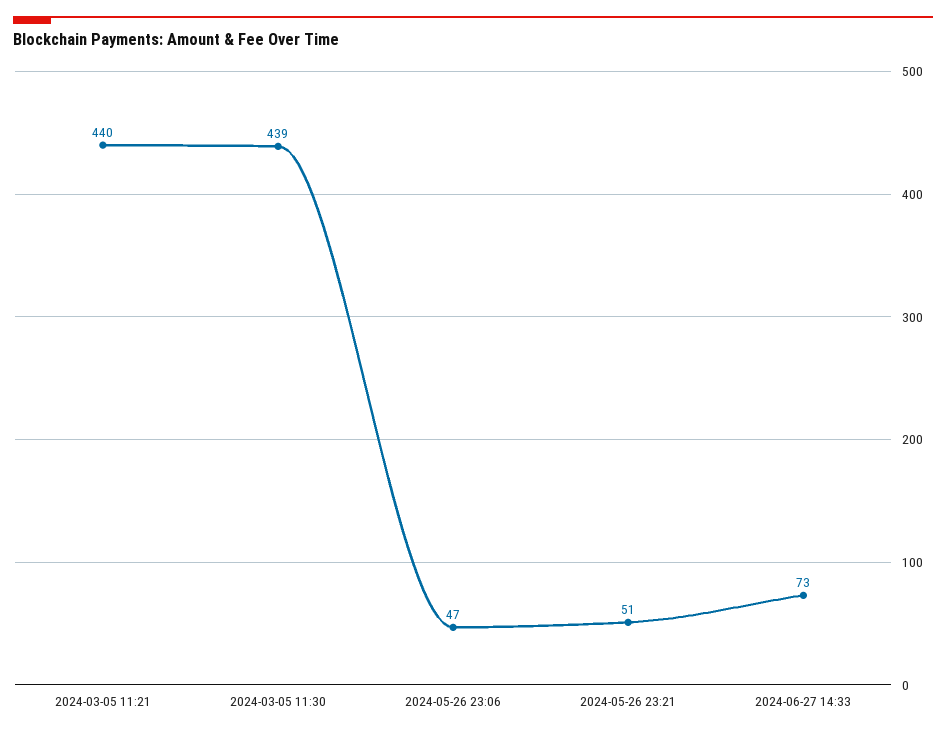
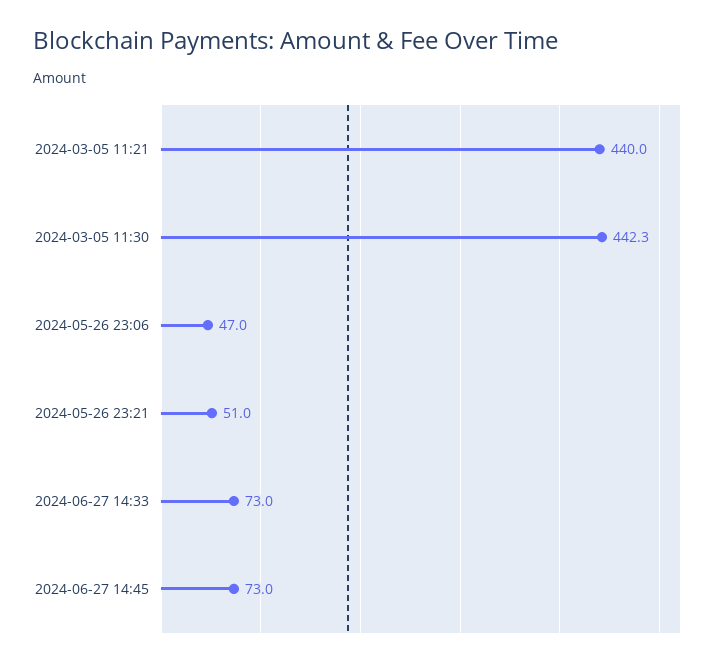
2024-03-05 11:30: 439 -> 442.3
2024-06-27 14:45: none -> 73

